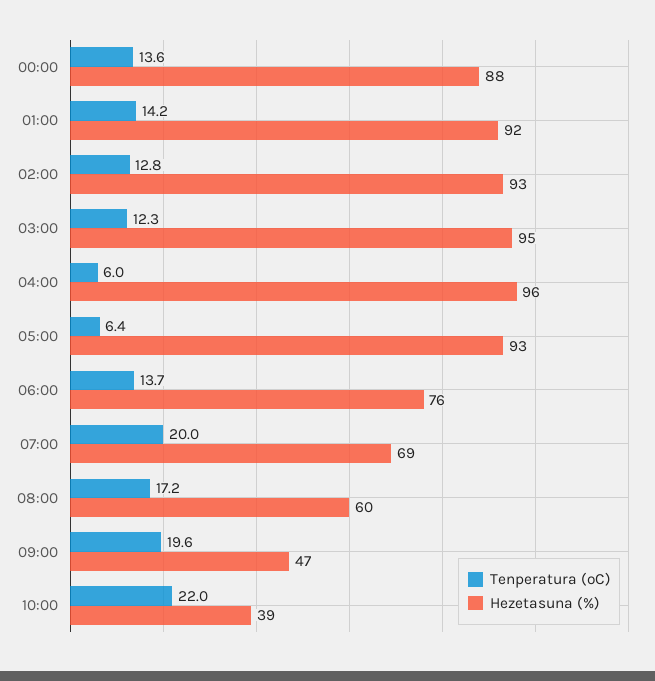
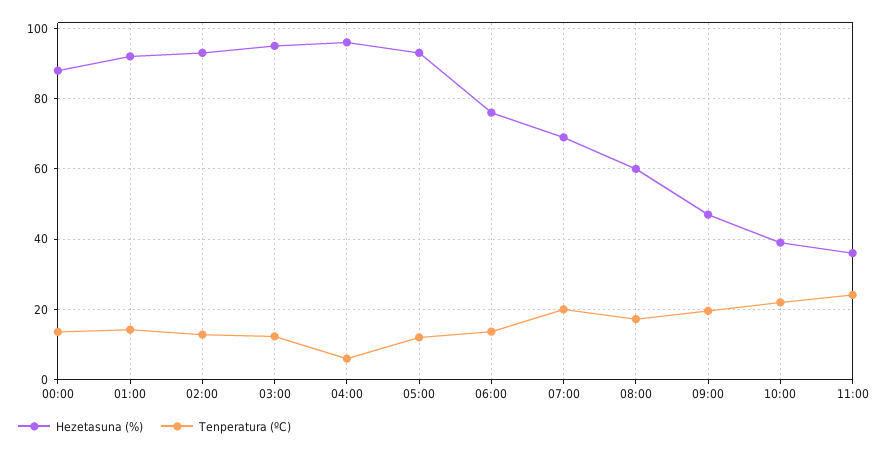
Tenperatura (ºC), 05:00: 6.4 -> 12
Hezetasuna (%), 11:00: none -> 36
Tenperatura (ºC), 11:00: none -> 24

